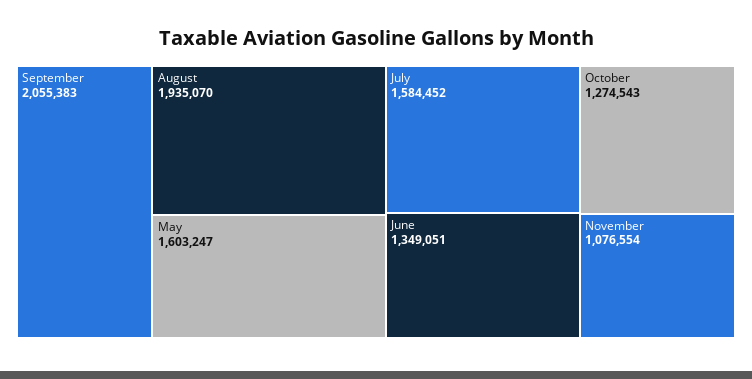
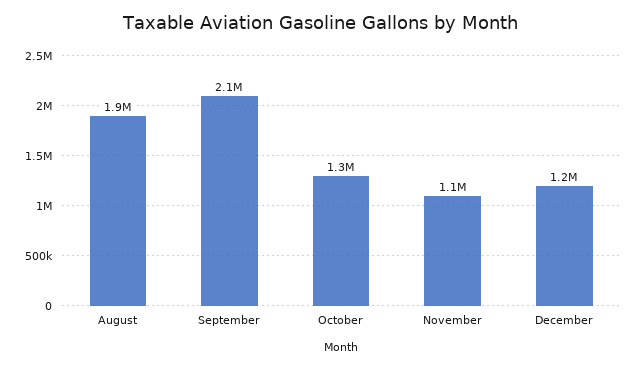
May: 1603247 -> none
July: 1584452 -> none
June: 1349051 -> none
December: none -> 1200000

